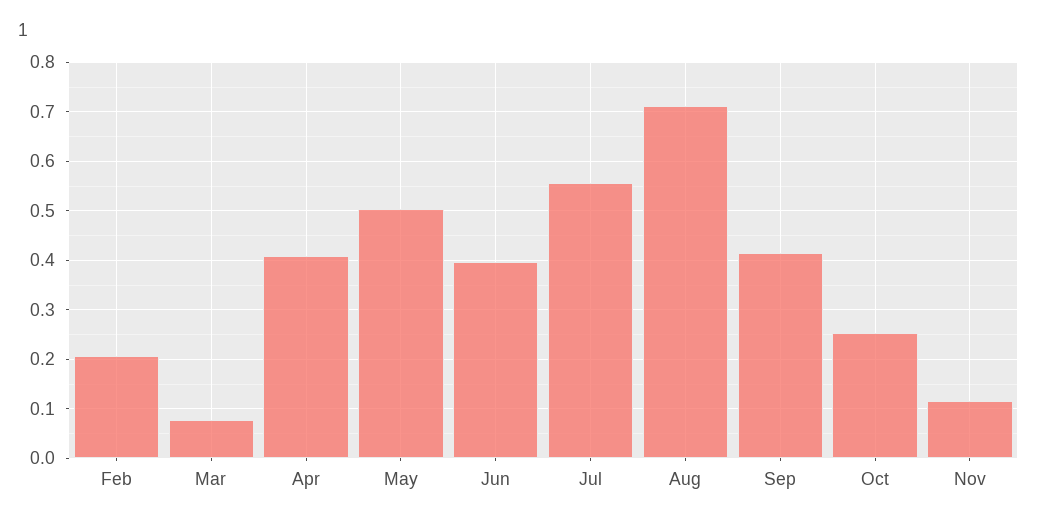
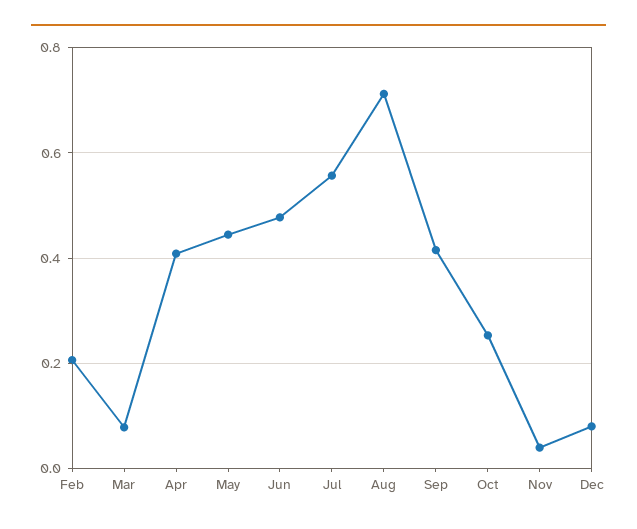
May: 0.5 -> 0.44
Jun: 0.4 -> 0.48
Nov: 0.12 -> 0.04
Dec: none -> 0.08

